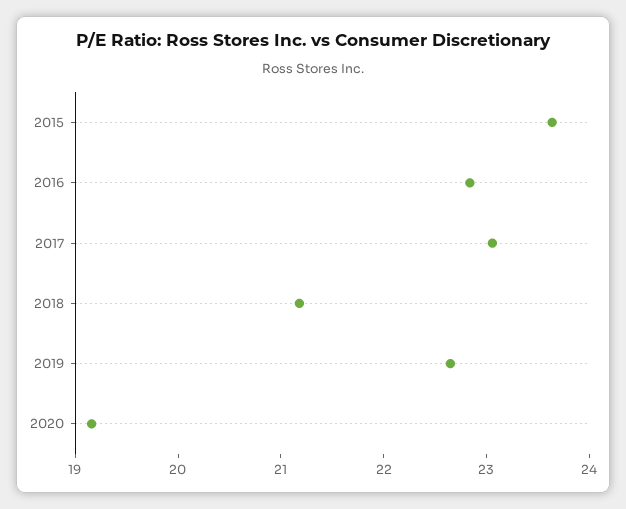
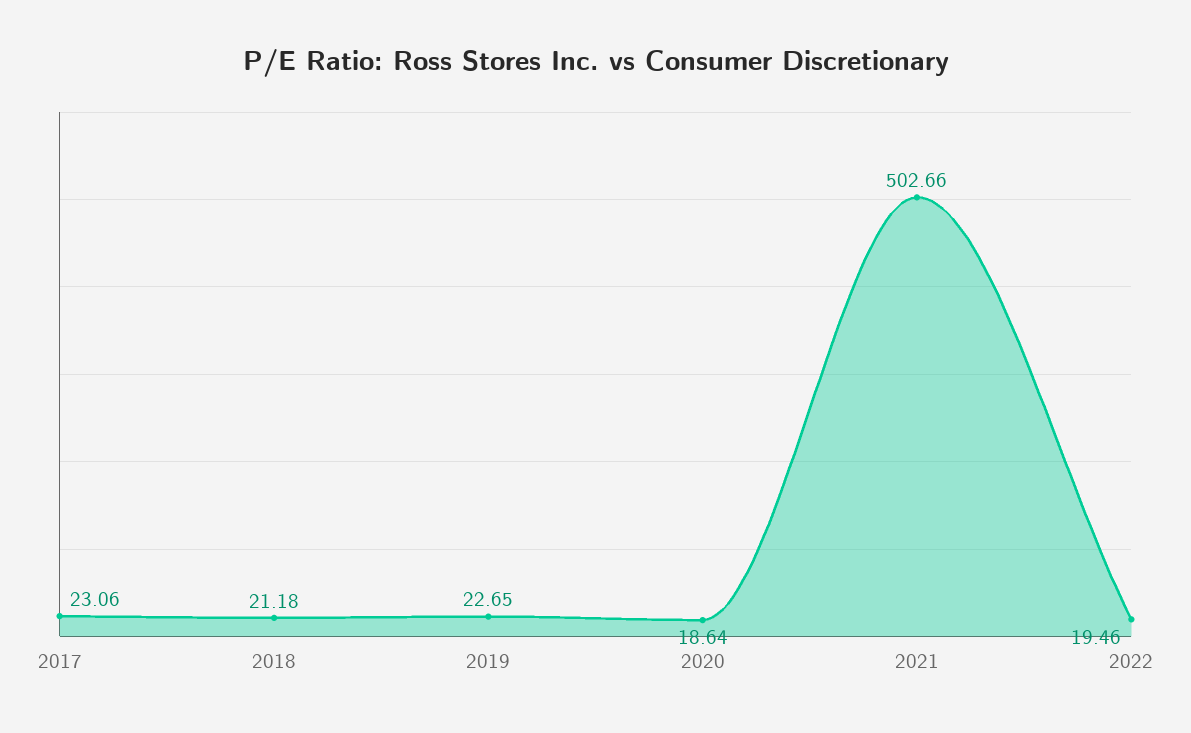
2015: 23.6 -> none
2016: 22.8 -> none
2020: 19.2 -> 18.64
2021: none -> 502.66
2022: none -> 19.46

